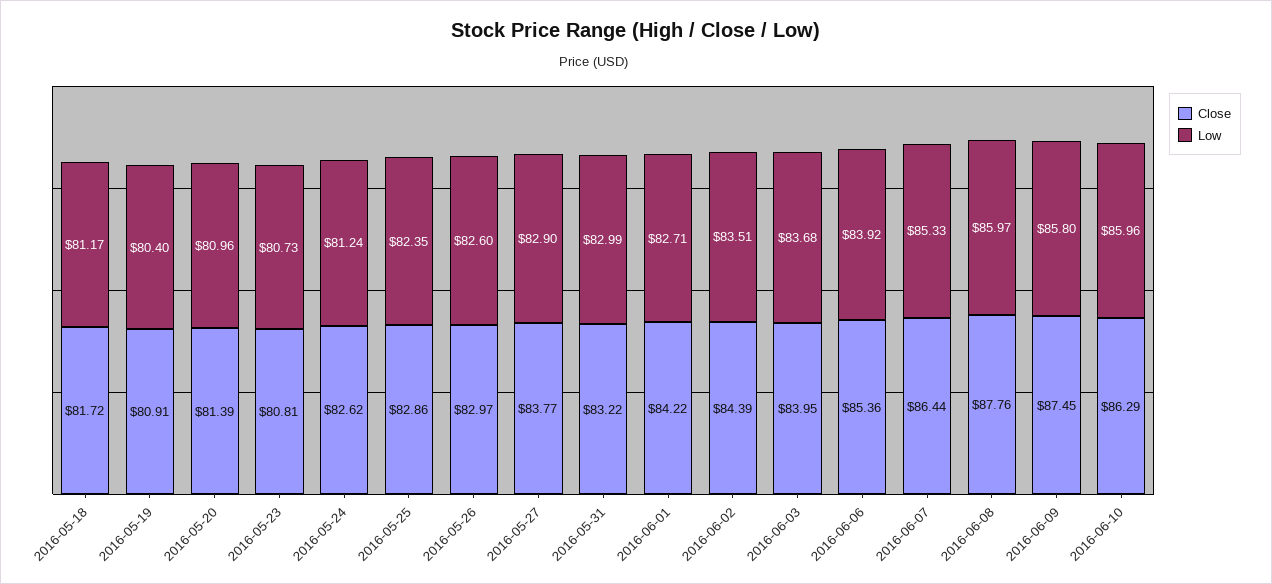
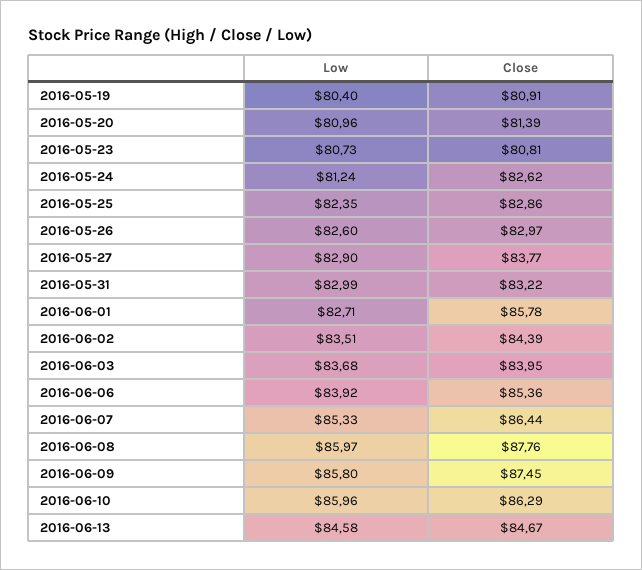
Close, 2016-05-18: 81.72 -> none
Low, 2016-05-18: 81.17 -> none
Close, 2016-06-01: 84.22 -> 85.78
Low, 2016-06-13: none -> 84.58
Close, 2016-06-13: none -> 84.67

